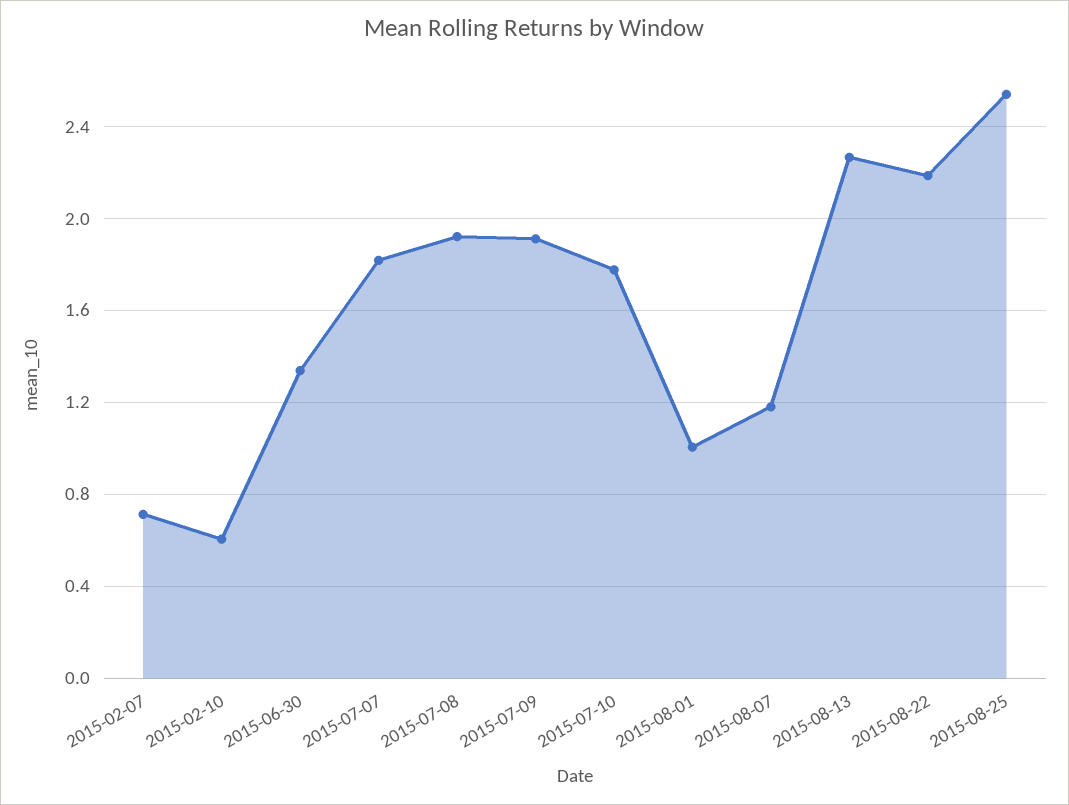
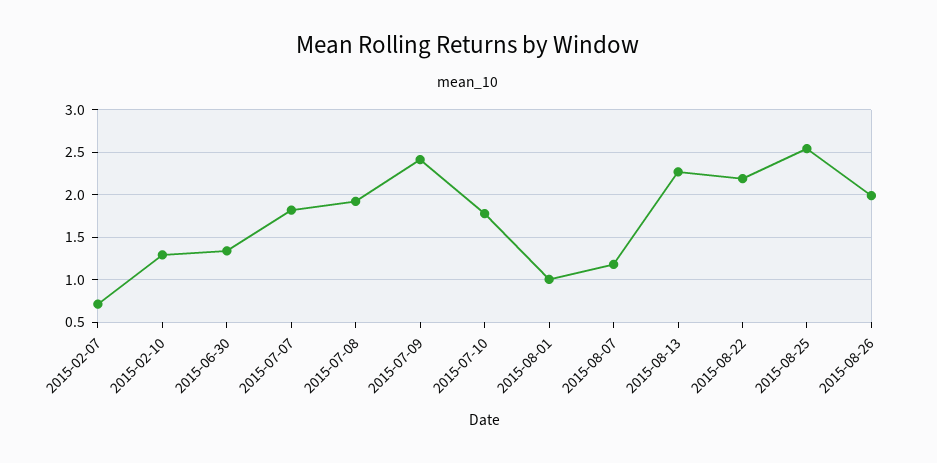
2015-02-10: 0.6 -> 1.3
2015-07-09: 1.9 -> 2.4
2015-08-26: none -> 2

